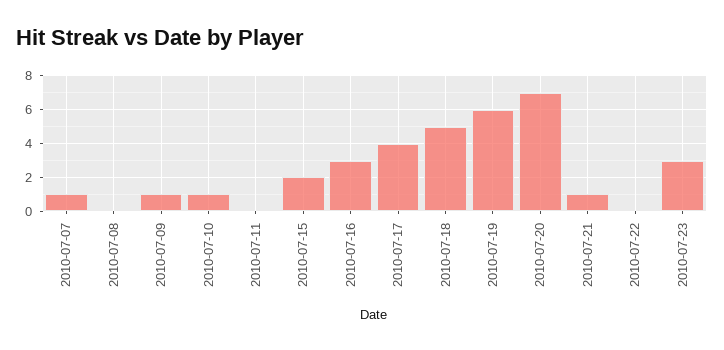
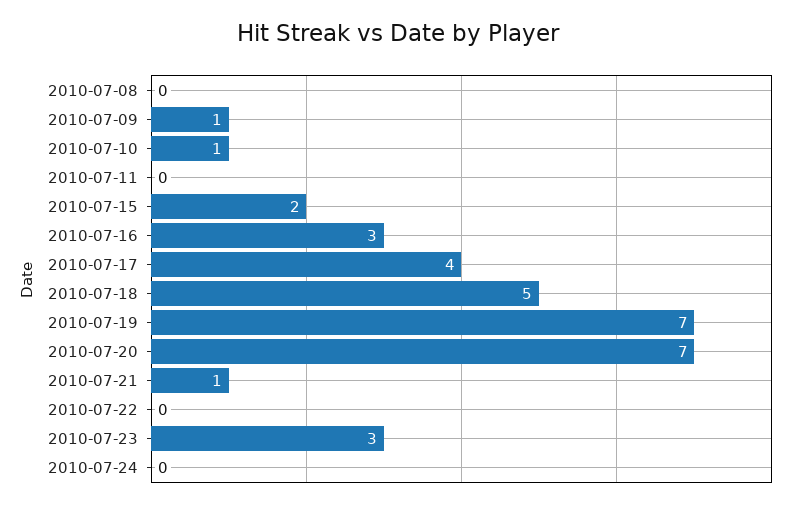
2010-07-07: 1 -> none
2010-07-19: 6 -> 7
2010-07-24: none -> 0

